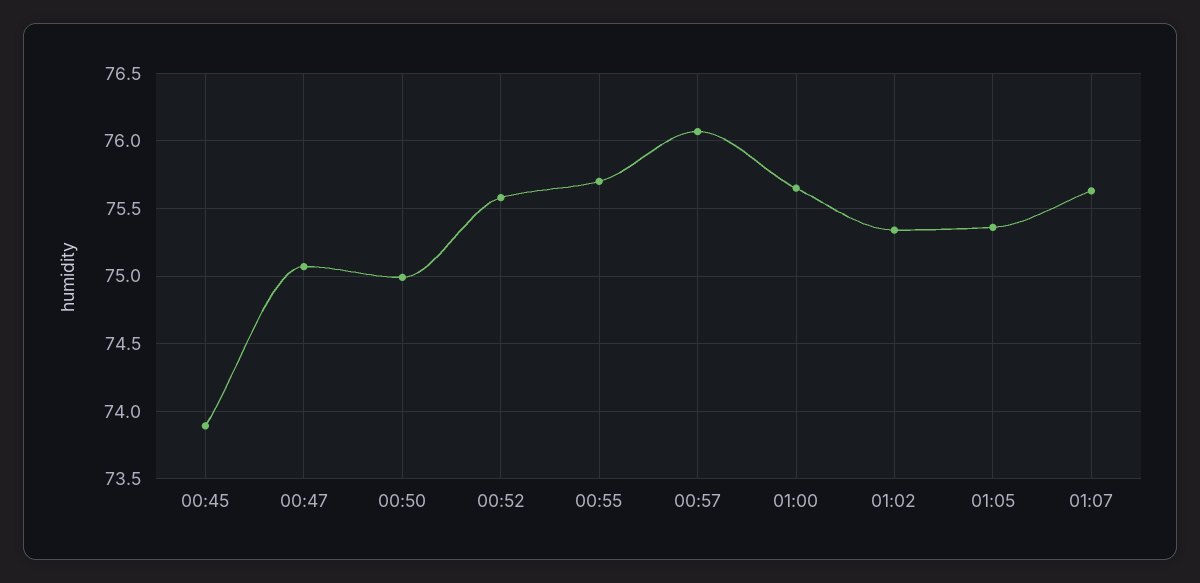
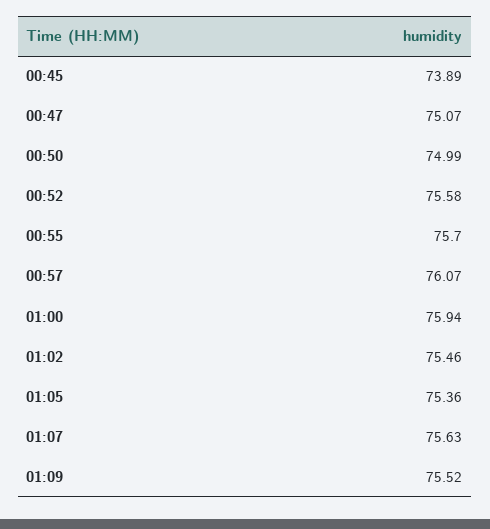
01:00: 75.65 -> 75.94
01:02: 75.35 -> 75.46
01:09: none -> 75.52

